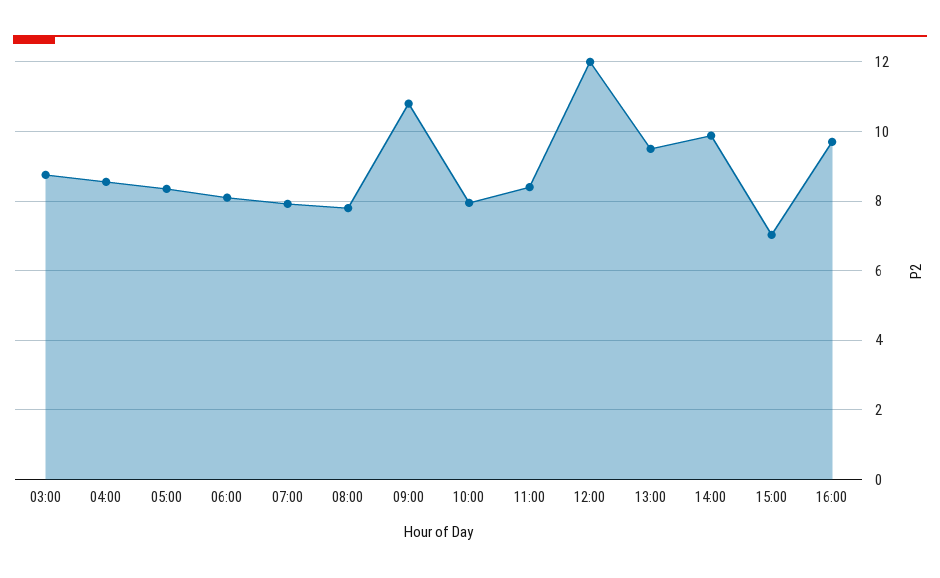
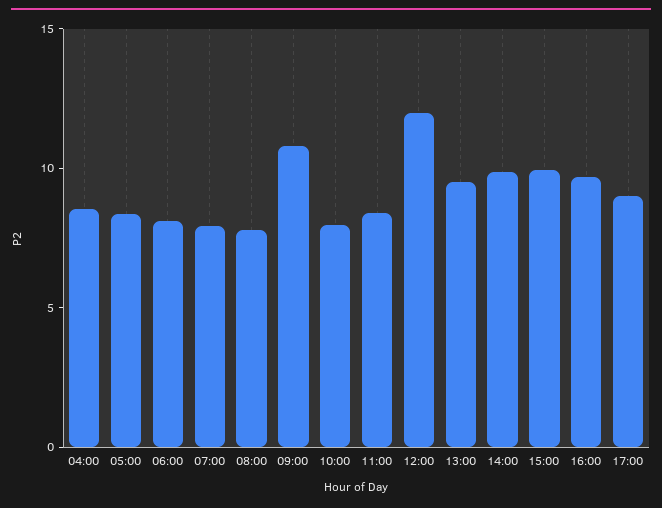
03:00: 8.8 -> none
15:00: 7 -> 10
17:00: none -> 9

